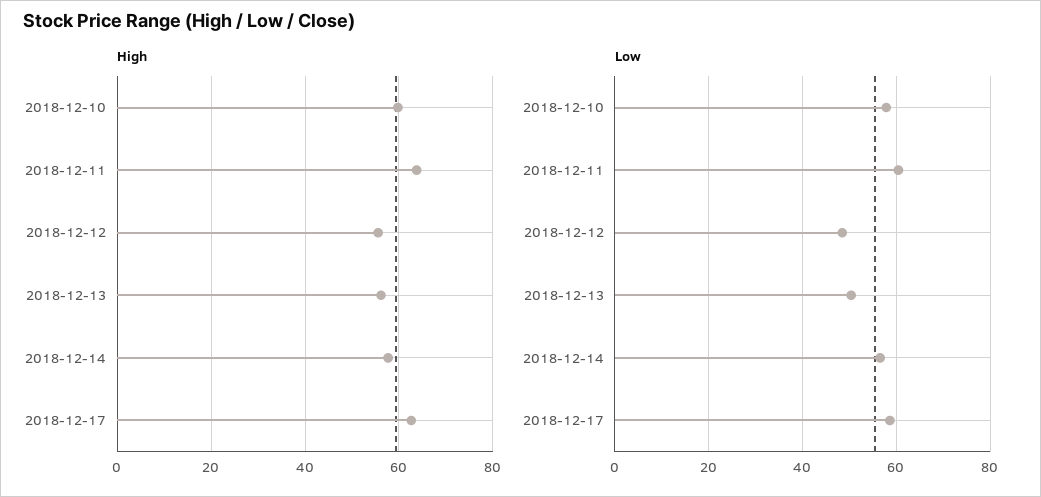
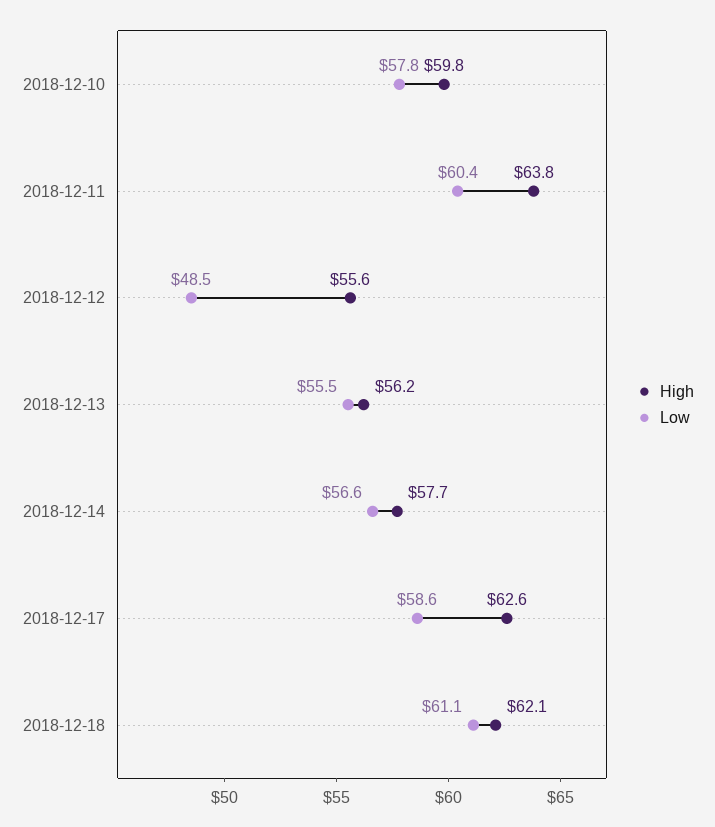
Low, 2018-12-13: 50 -> 55.5
High, 2018-12-18: none -> 62.1
Low, 2018-12-18: none -> 61.1

